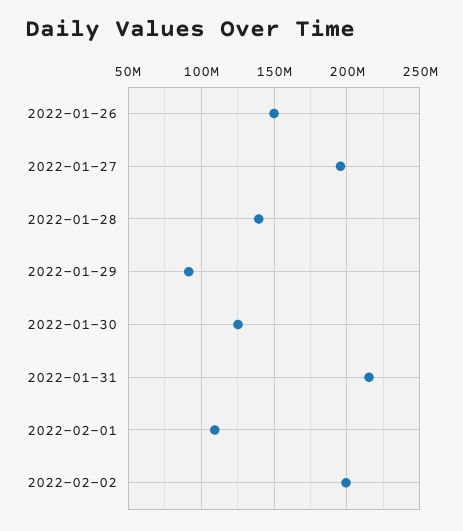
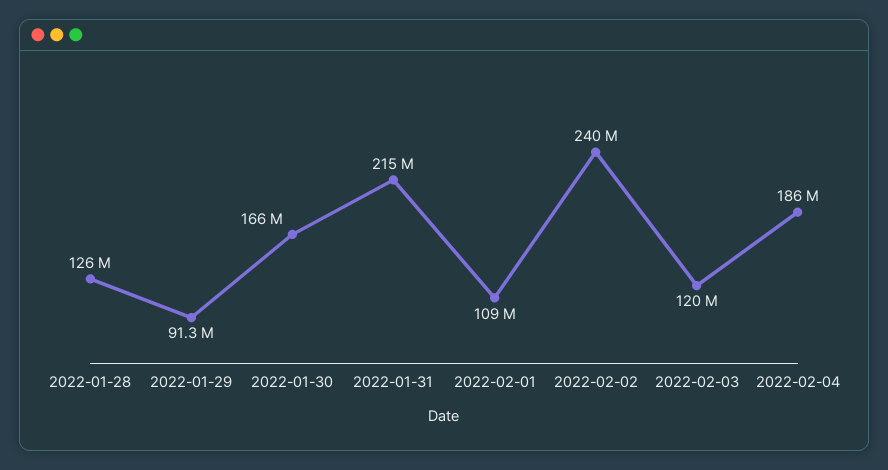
2022-01-26: 150000000 -> none
2022-01-27: 195000000 -> none
2022-01-28: 140000000 -> 126000000
2022-01-30: 125000000 -> 166000000
2022-02-02: 200000000 -> 240000000
2022-02-03: none -> 120000000
2022-02-04: none -> 186000000

